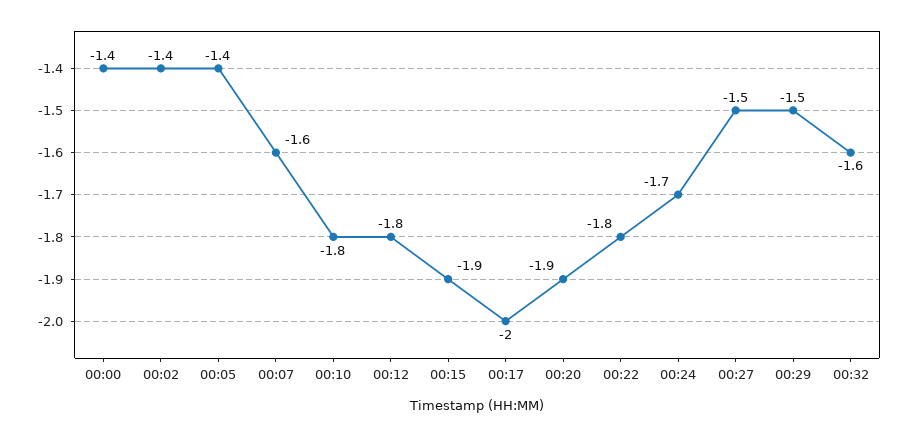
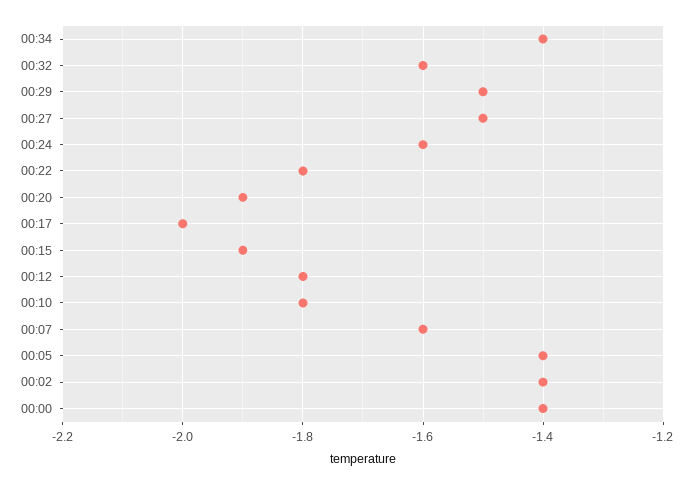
00:24: -1.7 -> -1.6
00:34: none -> -1.4

